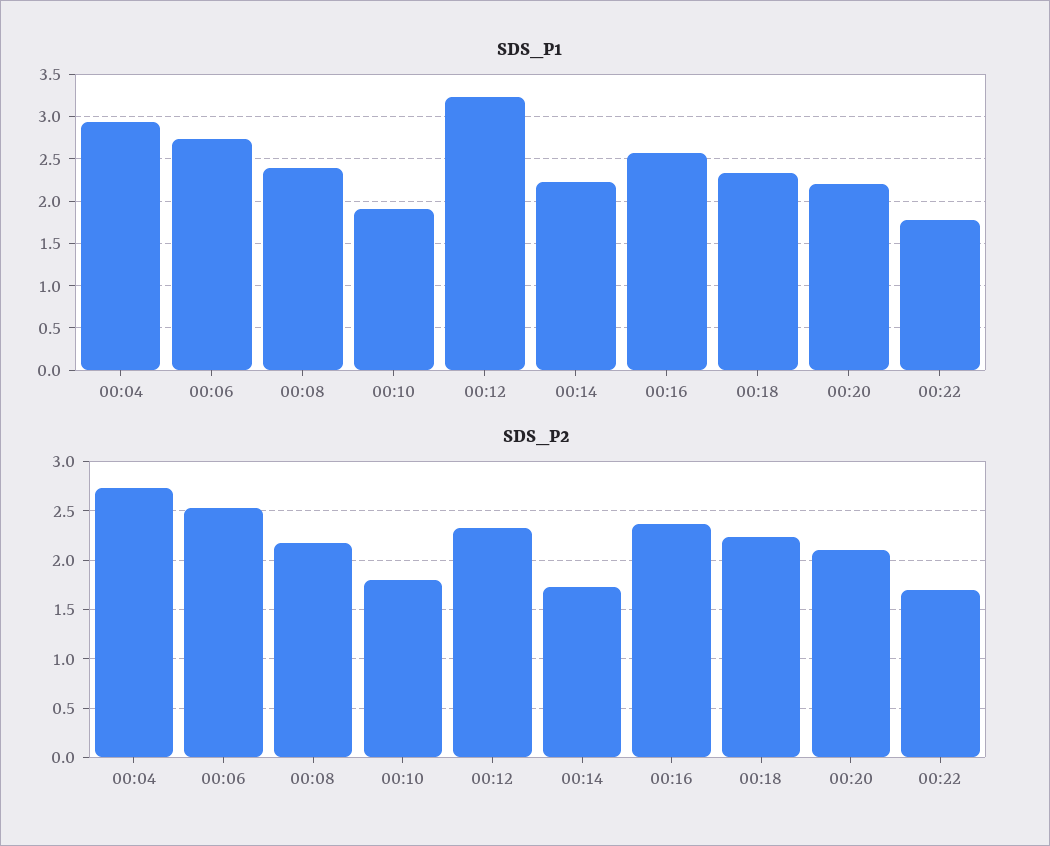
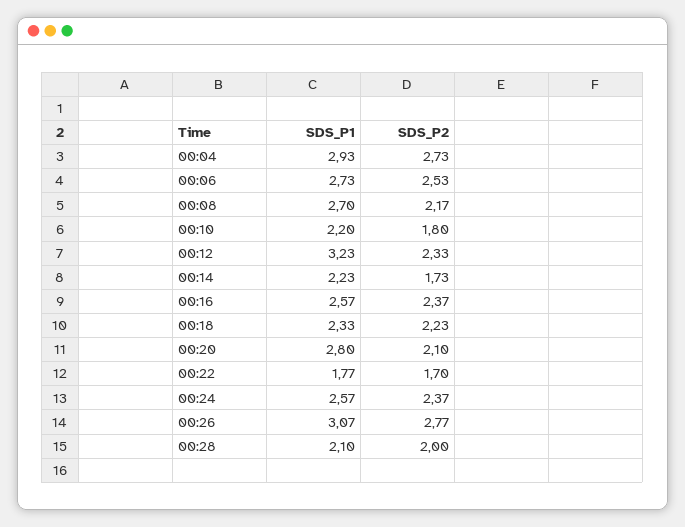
SDS_P1, 00:08: 2.4 -> 2.7
SDS_P1, 00:10: 1.9 -> 2.2
SDS_P1, 00:20: 2.2 -> 2.8
SDS_P1, 00:24: none -> 2.57
SDS_P2, 00:24: none -> 2.37
SDS_P1, 00:26: none -> 3.07
SDS_P2, 00:26: none -> 2.77
SDS_P1, 00:28: none -> 2.1
SDS_P2, 00:28: none -> 2

